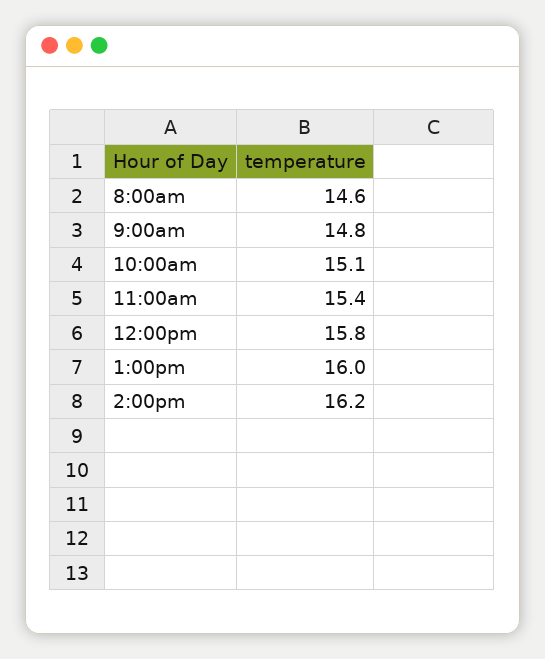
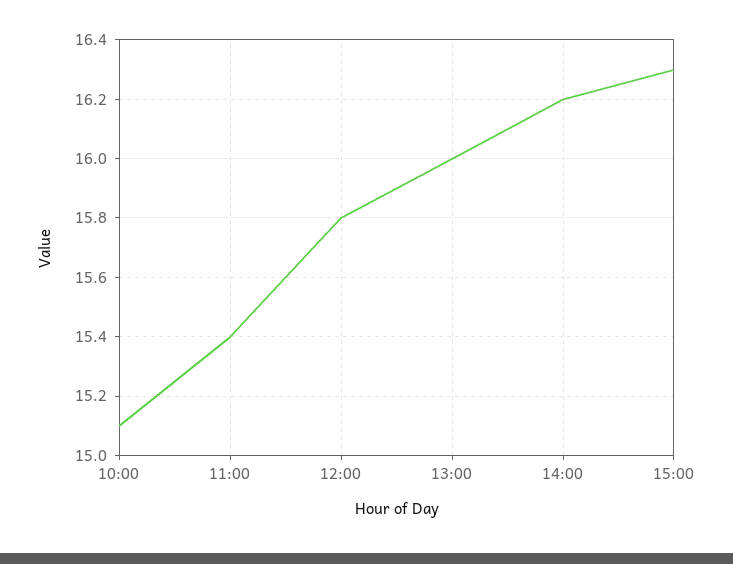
8:00am: 14.6 -> none
9:00am: 14.8 -> none
15:00: none -> 16.3

